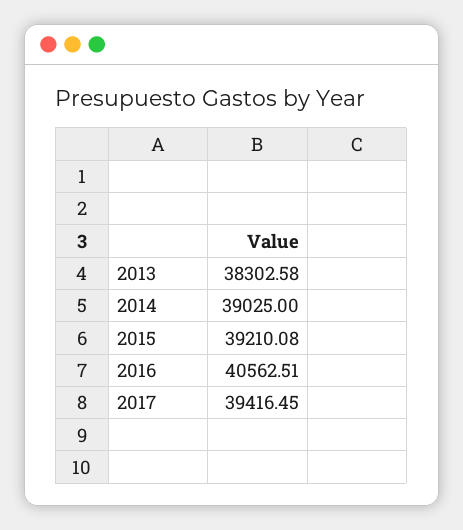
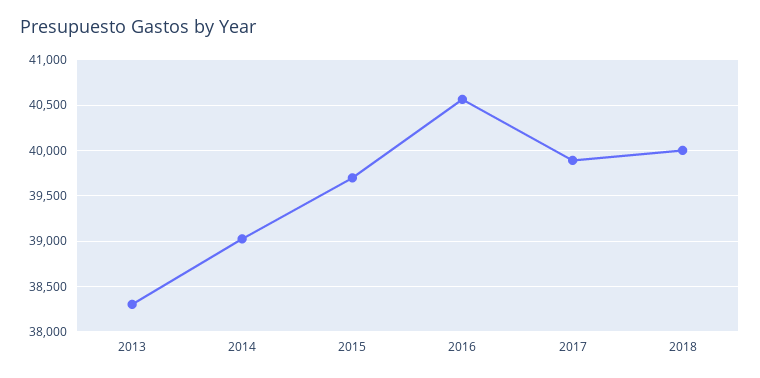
2015: 39210.08 -> 39700
2017: 39416.45 -> 39900
2018: none -> 40000

